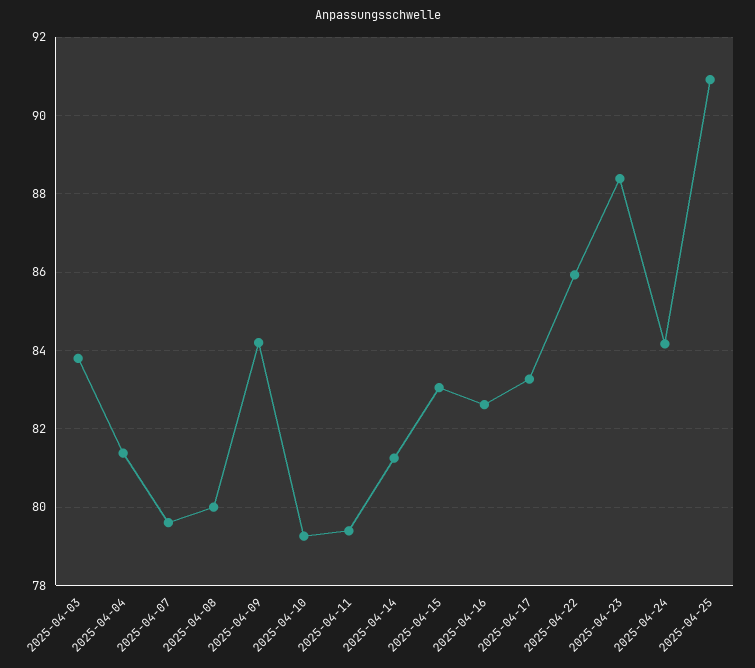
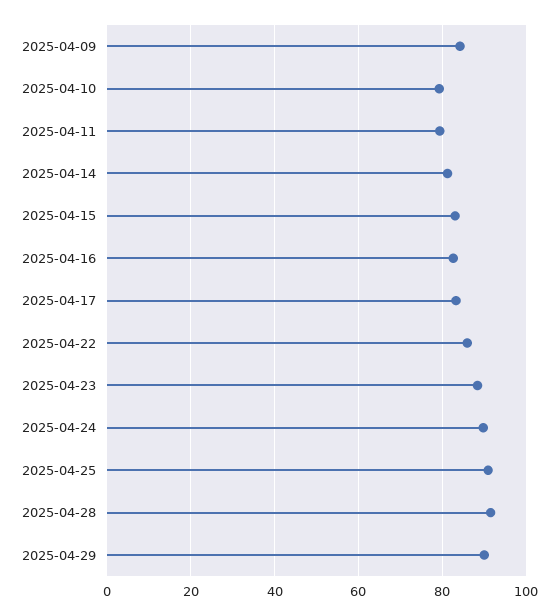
2025-04-03: 83.8 -> none
2025-04-04: 81.4 -> none
2025-04-07: 79.6 -> none
2025-04-08: 80 -> none
2025-04-24: 84.2 -> 90
2025-04-28: none -> 92
2025-04-29: none -> 90

